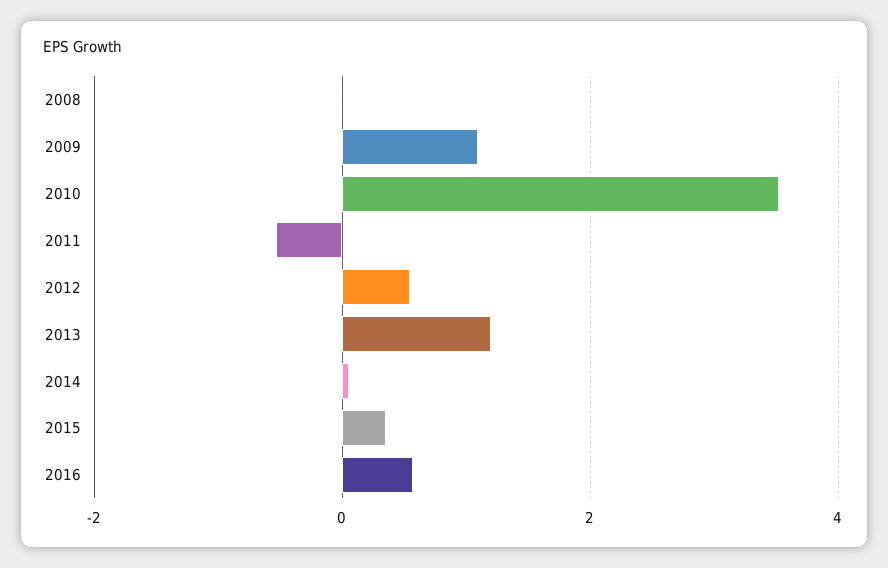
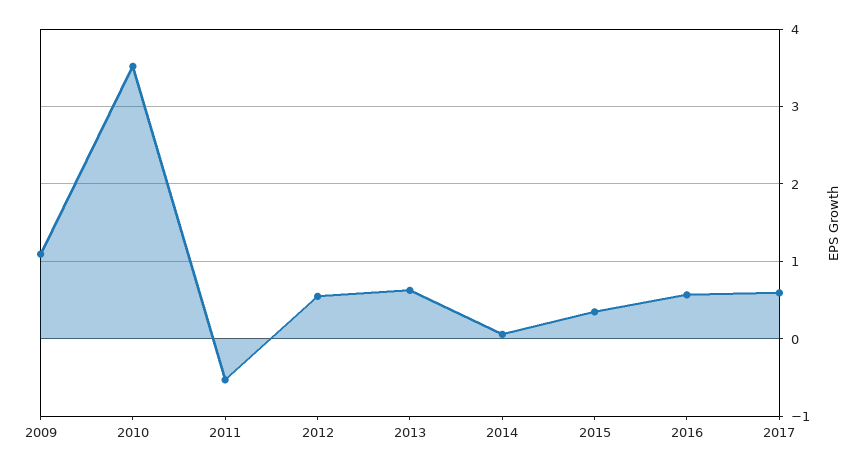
2008: 0 -> none
2013: 1.2 -> 0.6
2017: none -> 0.6

